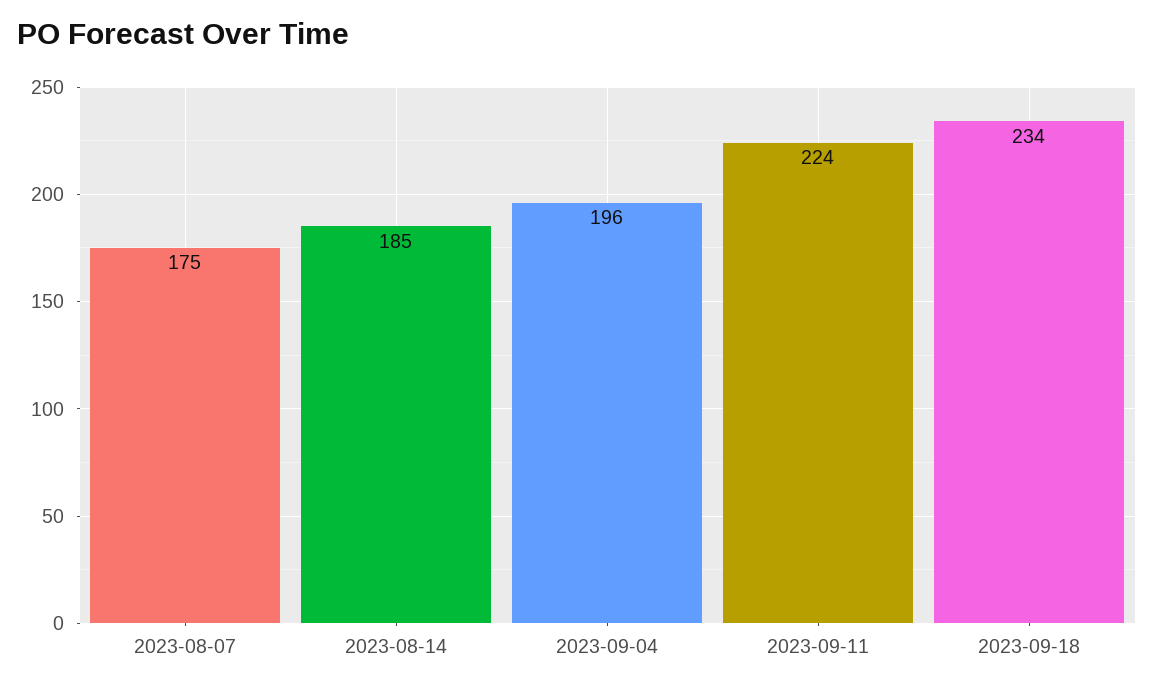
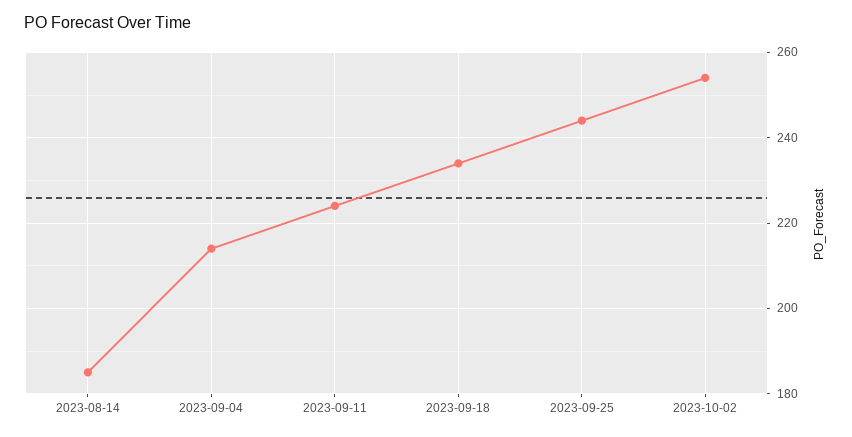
2023-08-07: 175 -> none
2023-09-04: 196 -> 215
2023-09-25: none -> 245
2023-10-02: none -> 255

